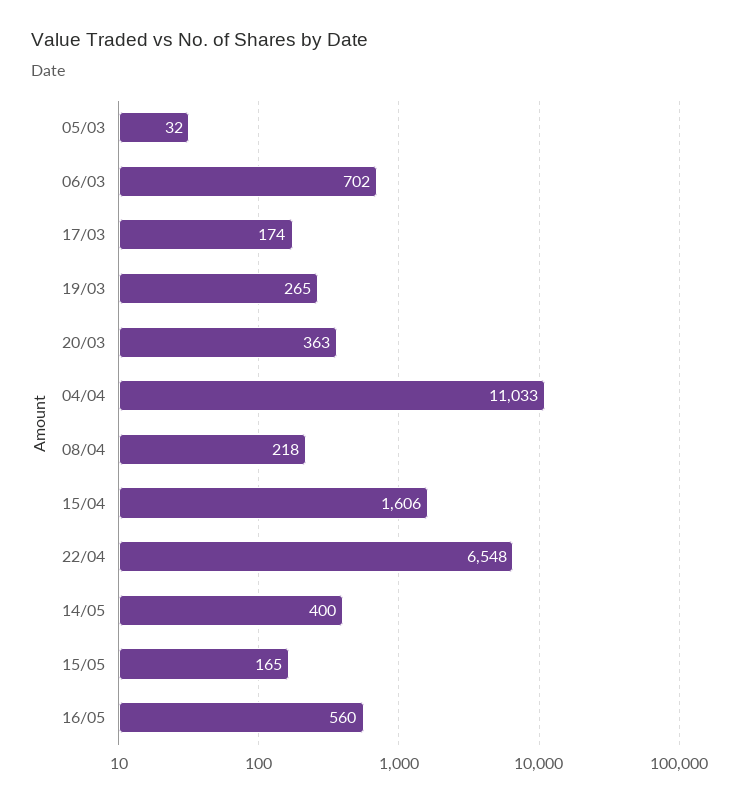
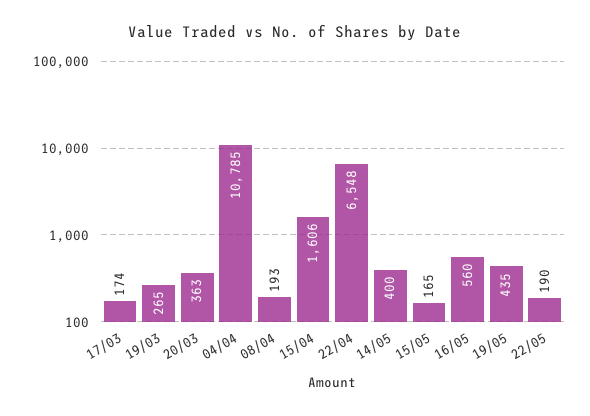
05/03: 32 -> none
06/03: 702 -> none
04/04: 11033 -> 10785
08/04: 218 -> 193
19/05: none -> 435
22/05: none -> 190

